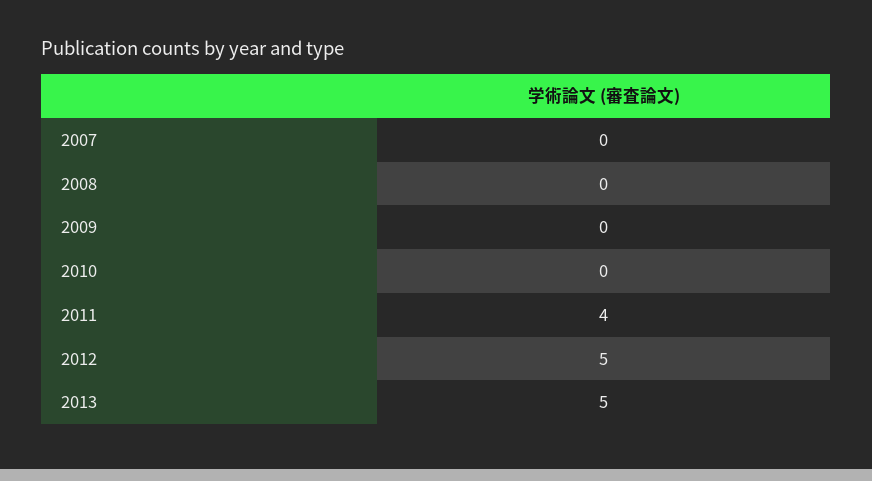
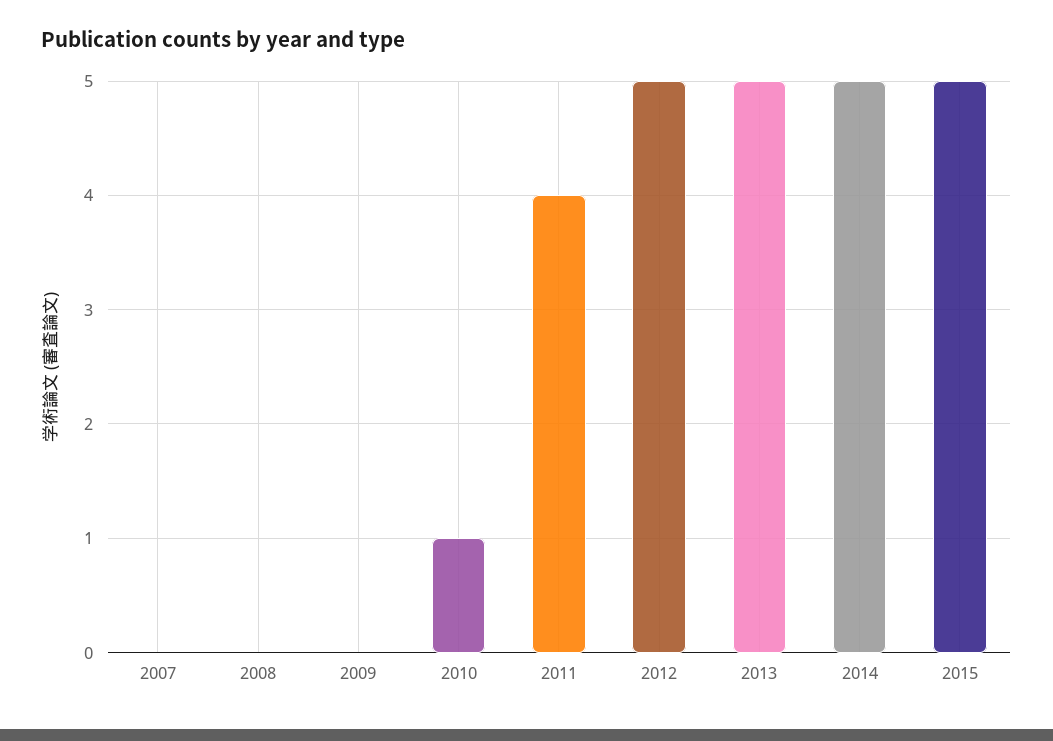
2010: 0 -> 1
2014: none -> 5
2015: none -> 5

